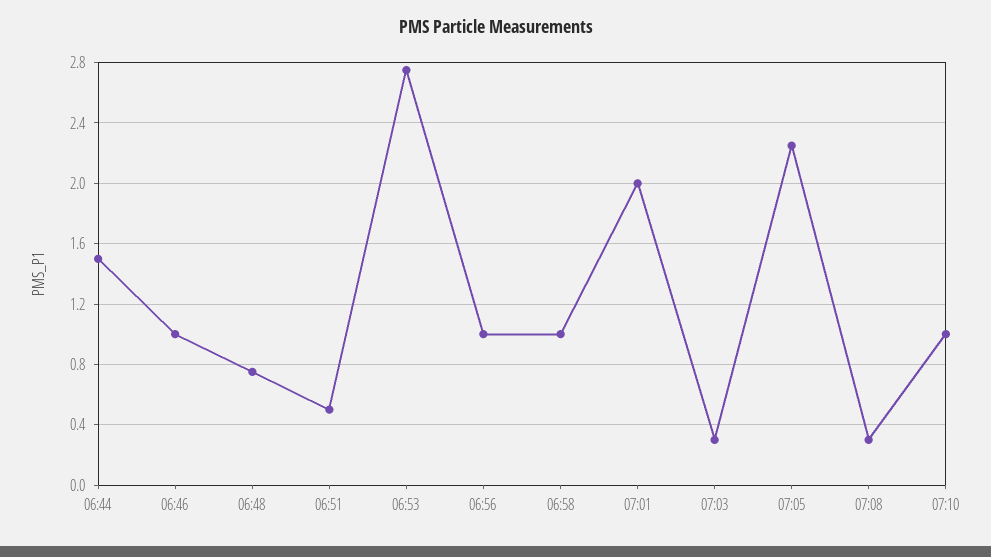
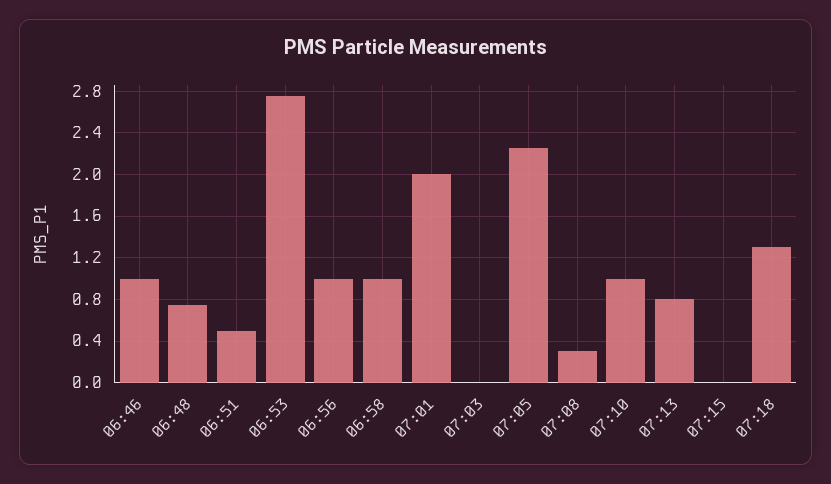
06:44: 1.5 -> none
07:03: 0.3 -> 0
07:13: none -> 0.8
07:15: none -> 0
07:18: none -> 1.3

